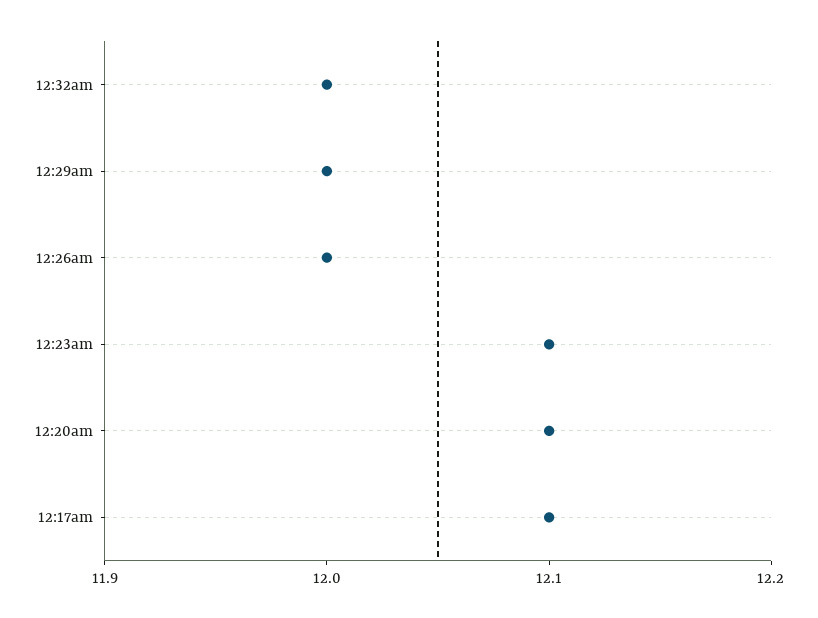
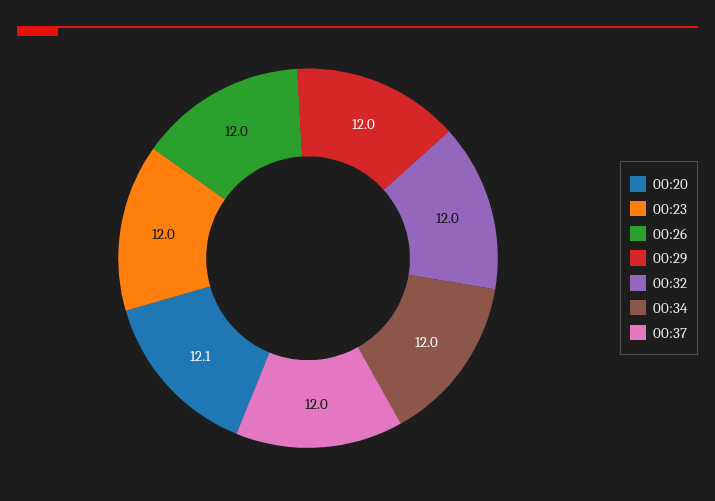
12:23am: 12.1 -> 12
12:17am: 12.1 -> none
00:34: none -> 12
00:37: none -> 12

